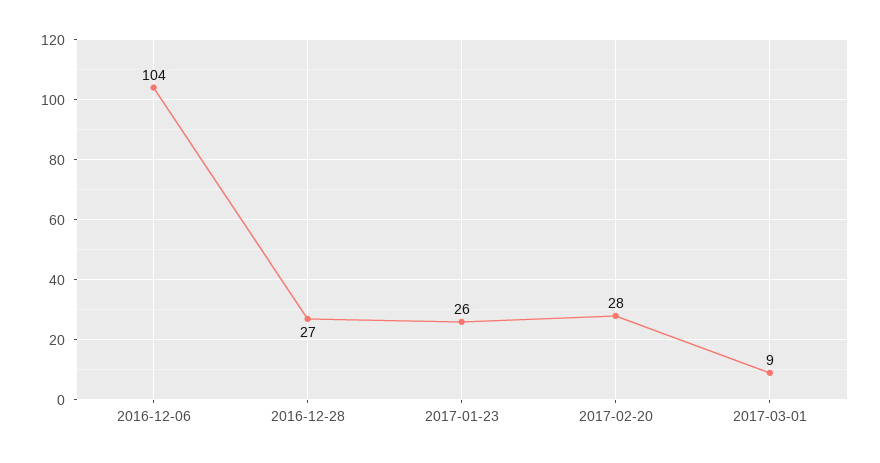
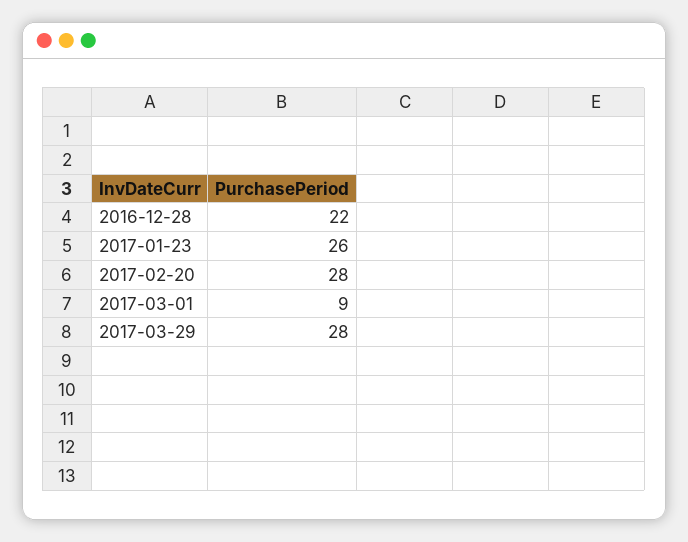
2016-12-06: 104 -> none
2016-12-28: 27 -> 22
2017-03-29: none -> 28

